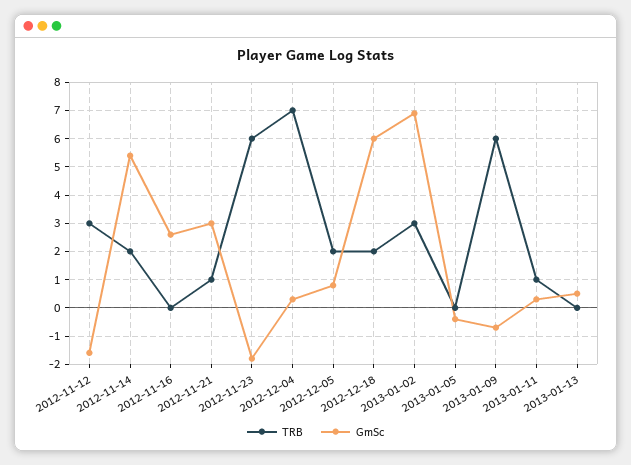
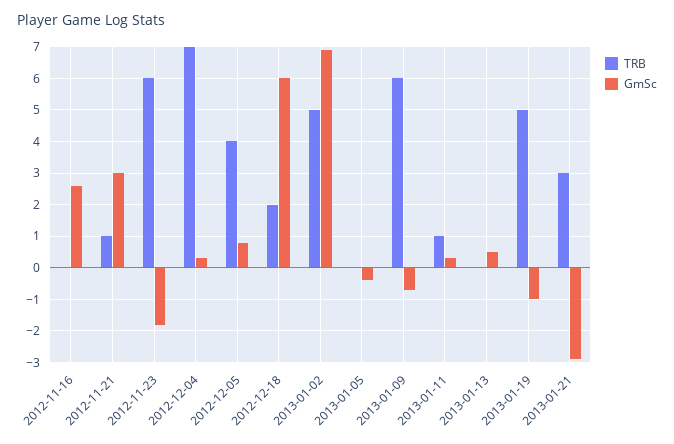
TRB, 2012-11-12: 3 -> none
GmSc, 2012-11-12: -1.5 -> none
TRB, 2012-11-14: 2 -> none
GmSc, 2012-11-14: 5.5 -> none
TRB, 2012-12-05: 2 -> 4
TRB, 2013-01-02: 3 -> 5
TRB, 2013-01-19: none -> 5
GmSc, 2013-01-19: none -> -1
TRB, 2013-01-21: none -> 3
GmSc, 2013-01-21: none -> -3

